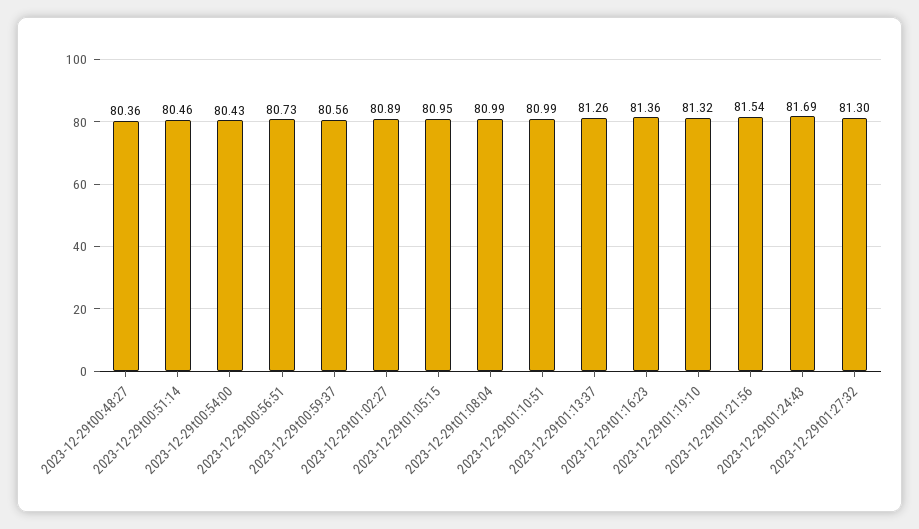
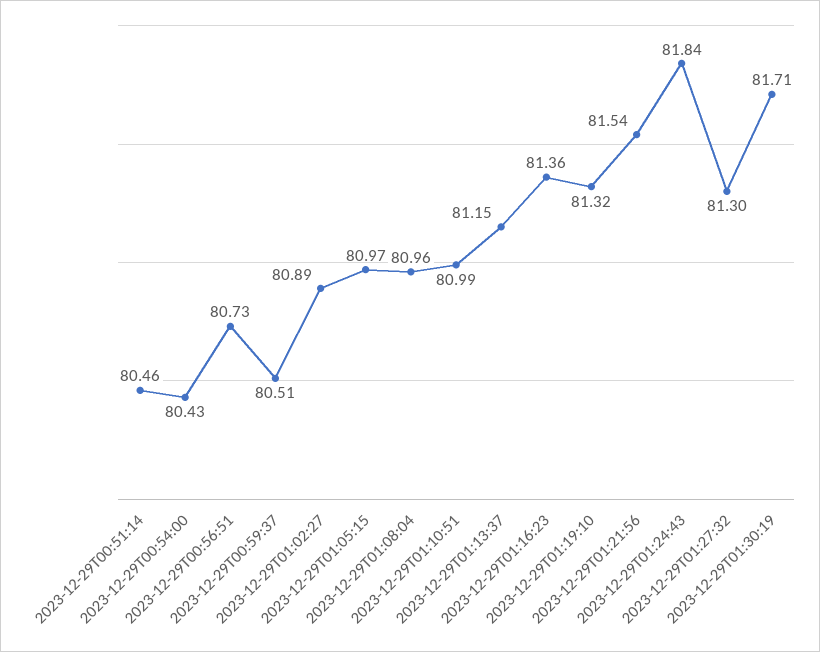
2023-12-29t00:48:27: 80.36 -> none
2023-12-29t00:59:37: 80.56 -> 80.51
2023-12-29t01:05:15: 80.95 -> 80.97
2023-12-29t01:08:04: 80.99 -> 80.96
2023-12-29t01:13:37: 81.26 -> 81.15
2023-12-29t01:24:43: 81.69 -> 81.84
2023-12-29T01:30:19: none -> 81.71

